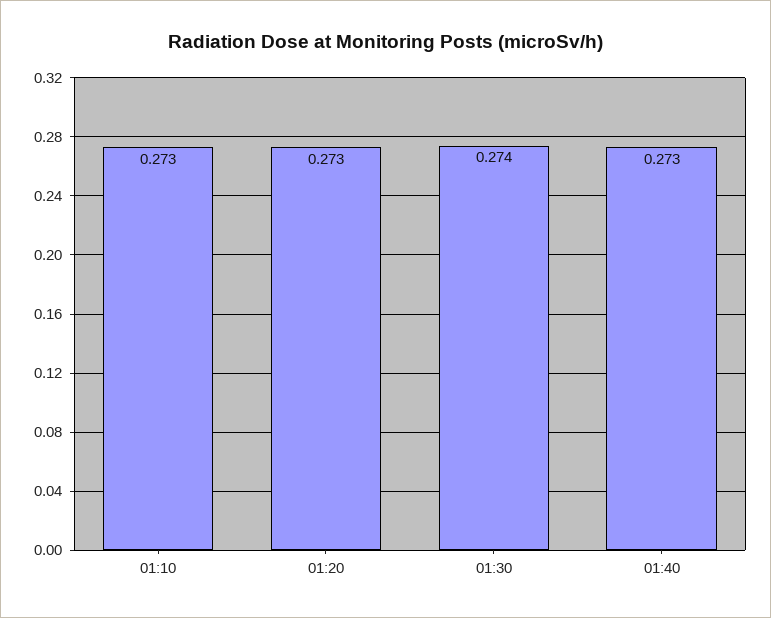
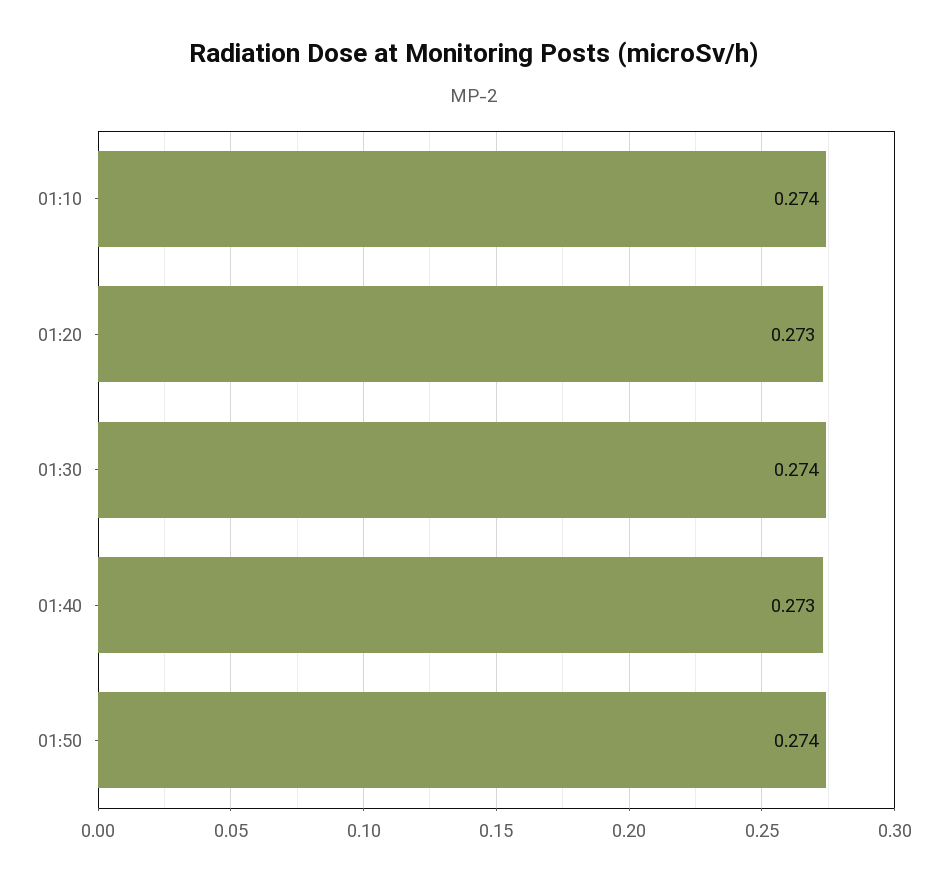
01:10: 0.273 -> 0.274
01:50: none -> 0.274

